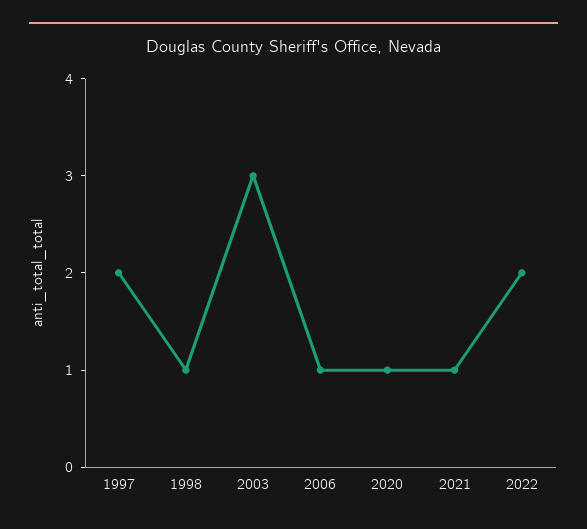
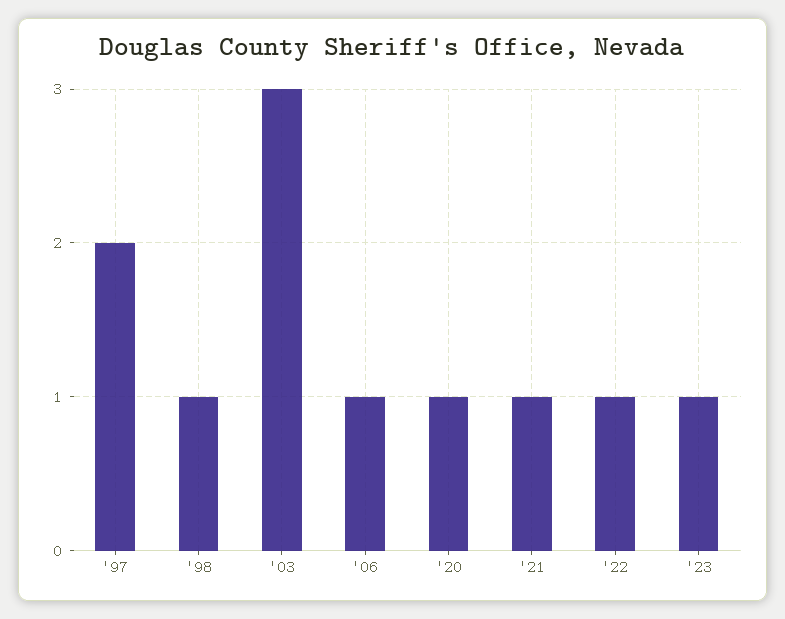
2022: 2 -> 1
'23: none -> 1

